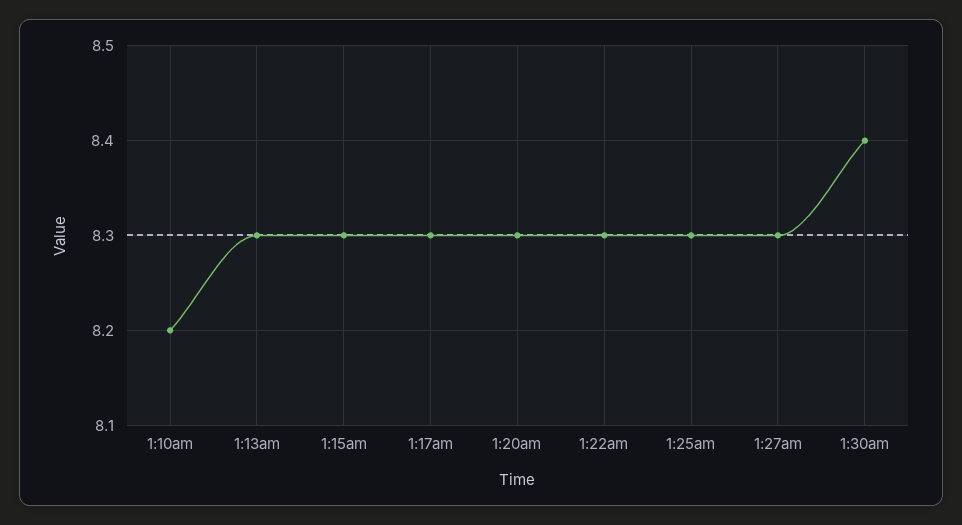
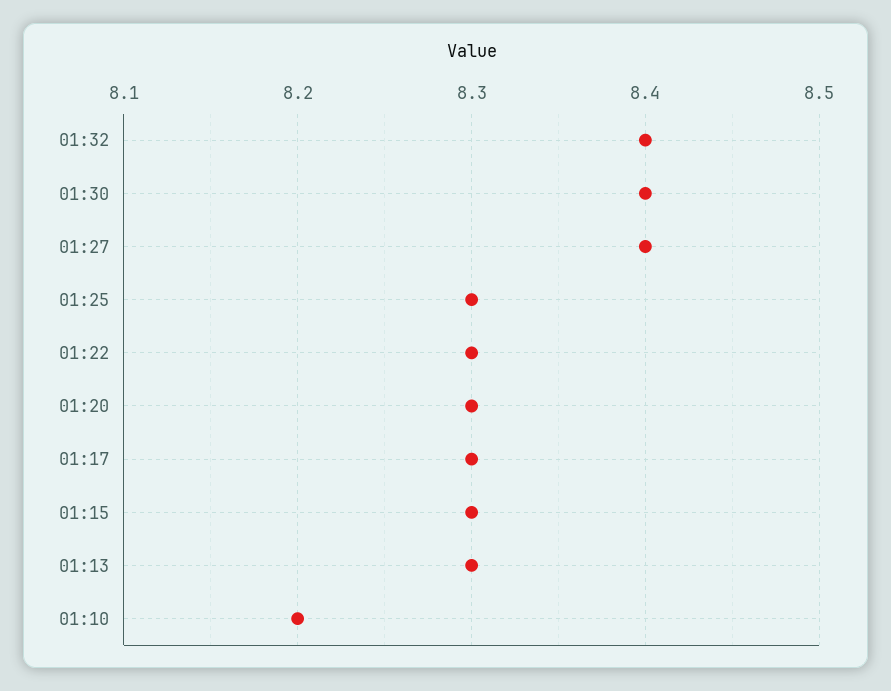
1:27am: 8.3 -> 8.4
01:32: none -> 8.4

